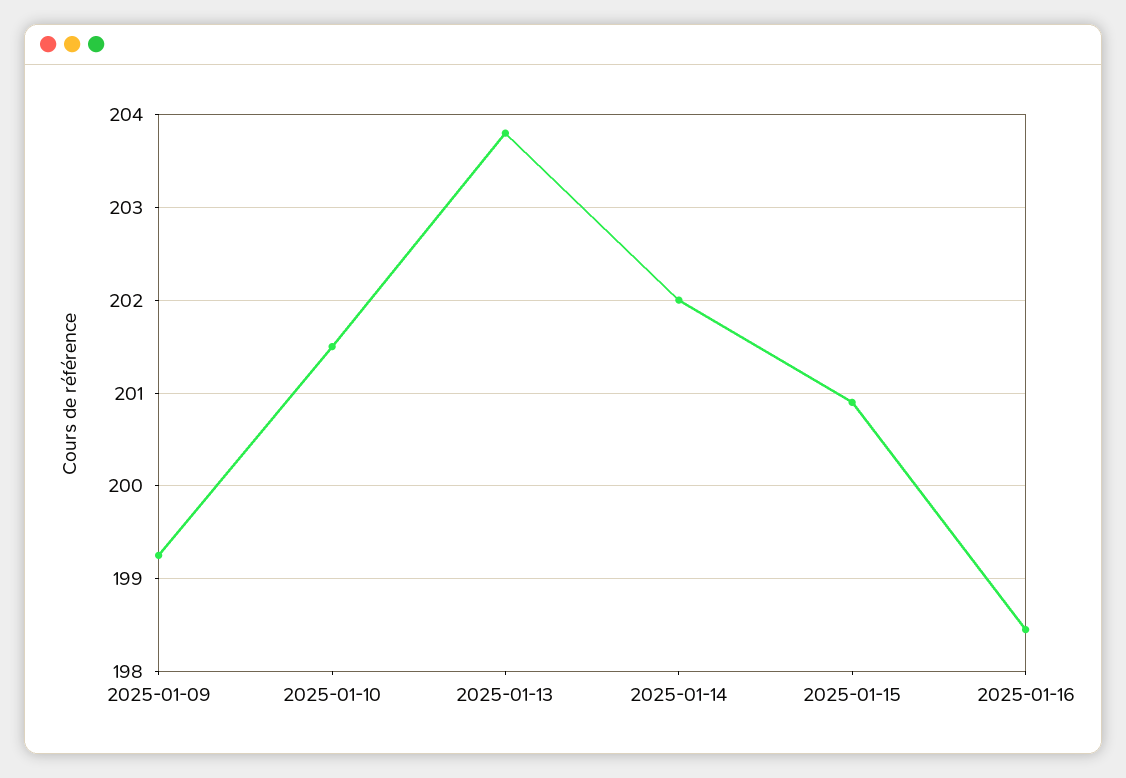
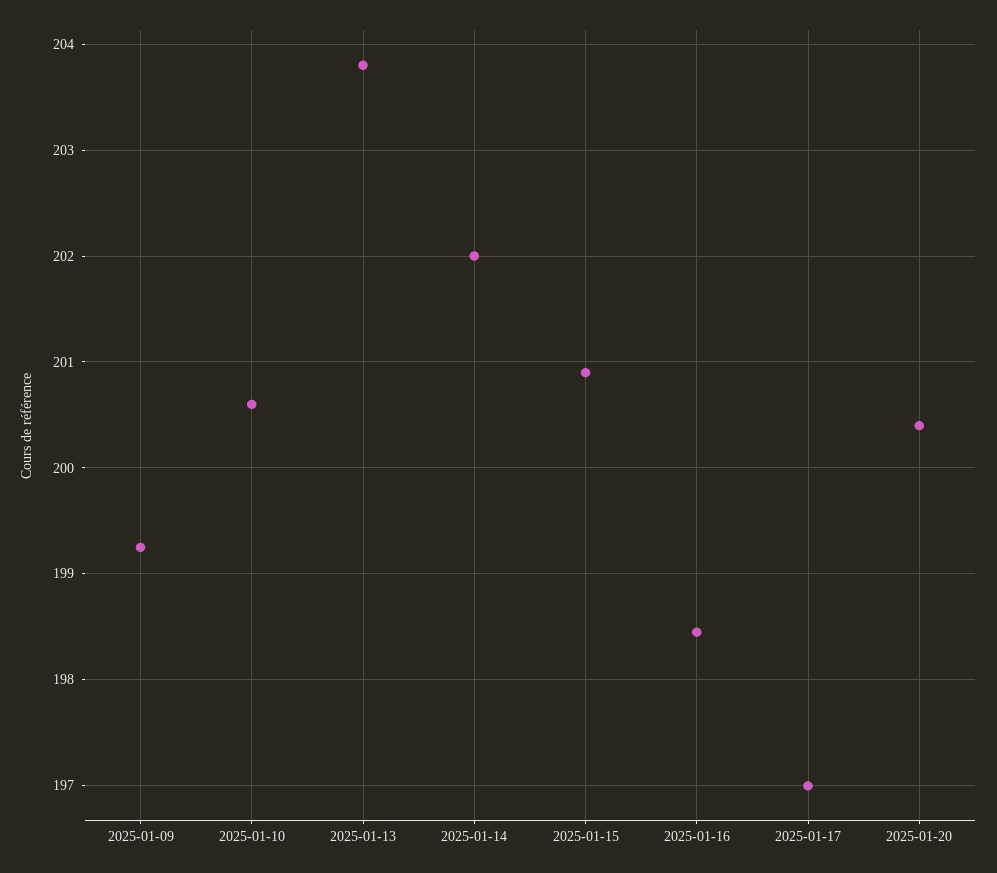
2025-01-10: 201.5 -> 200.6
2025-01-17: none -> 197
2025-01-20: none -> 200.4

